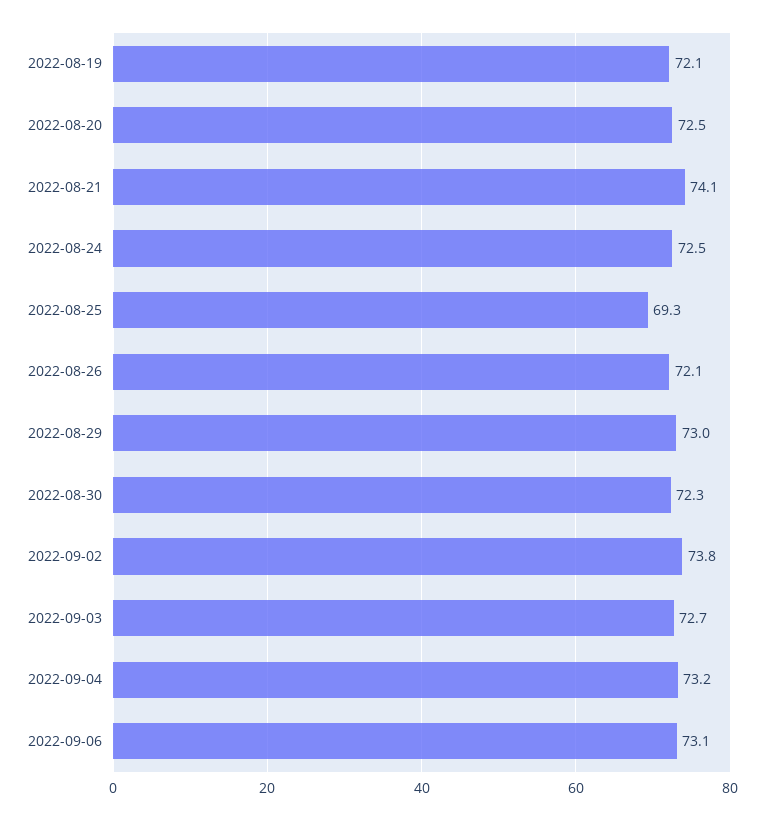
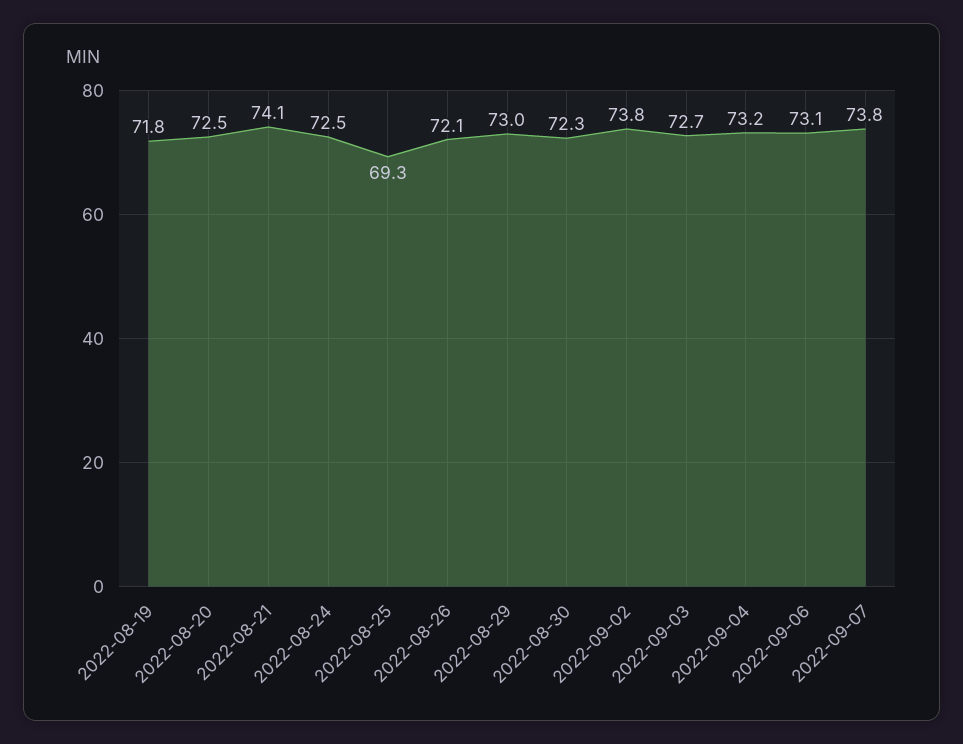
2022-08-19: 72.1 -> 71.8
2022-09-07: none -> 73.8

